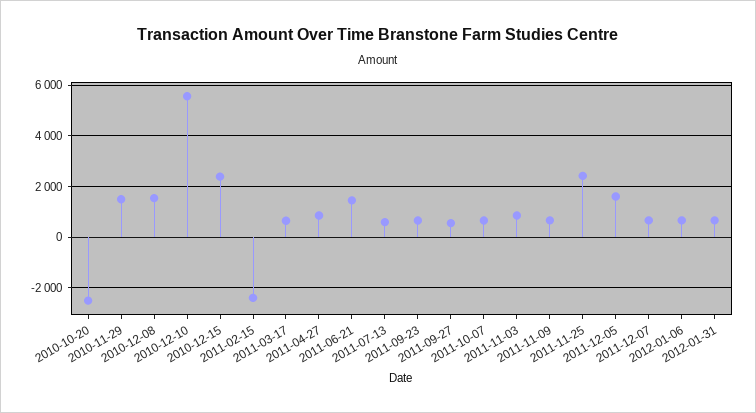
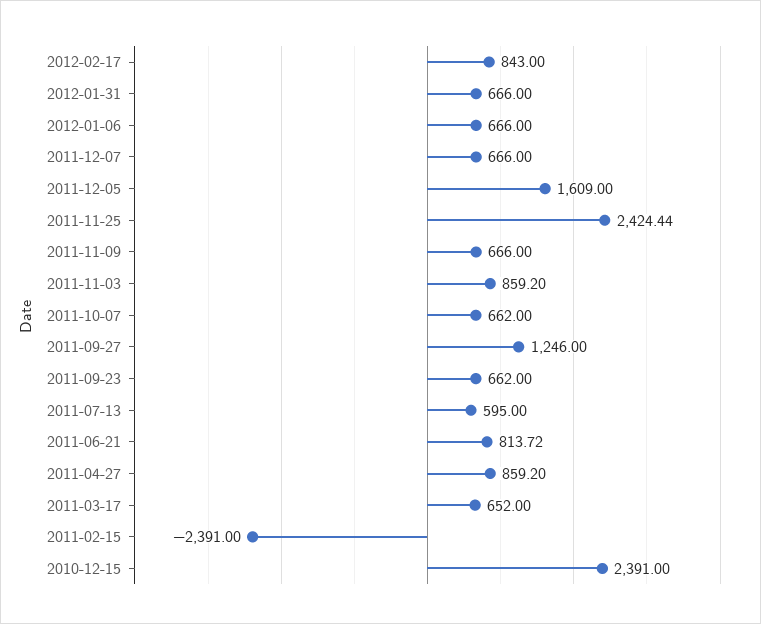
2010-10-20: -2500 -> none
2010-11-29: 1500 -> none
2010-12-08: 1500 -> none
2010-12-10: 5500 -> none
2011-06-21: 1500 -> 813.72
2011-09-27: 500 -> 1246
2012-02-17: none -> 843

